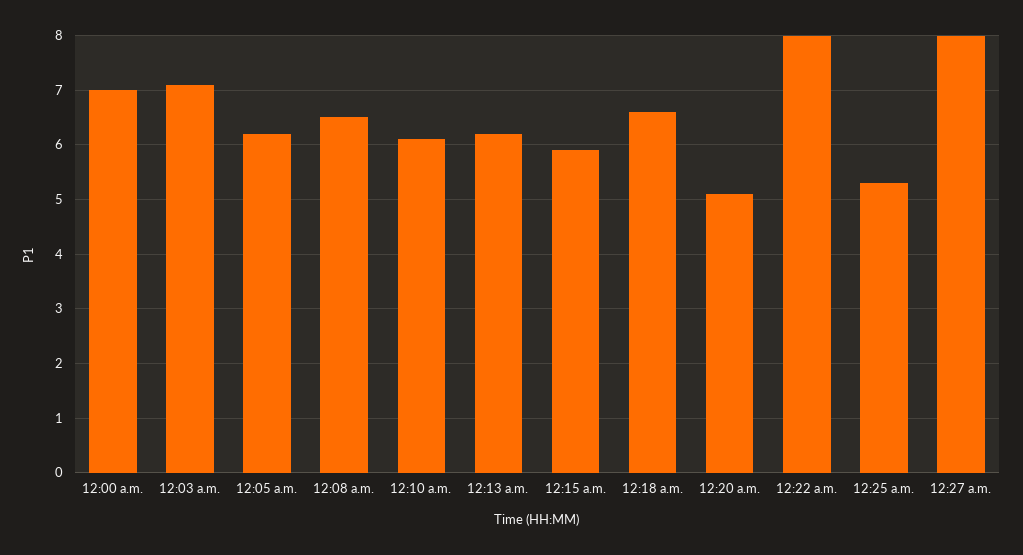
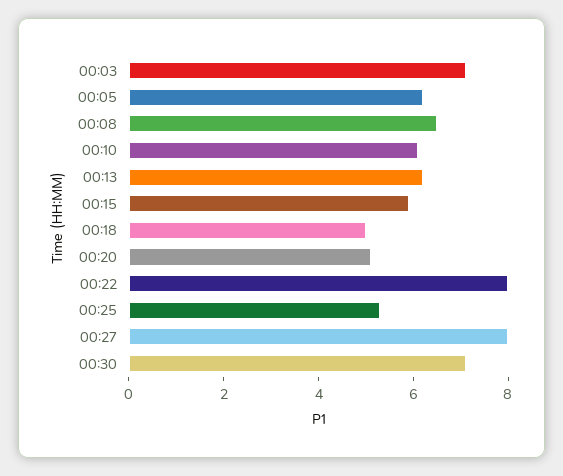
12:00 a.m.: 7 -> none
12:18 a.m.: 6.5 -> 5
00:30: none -> 7

